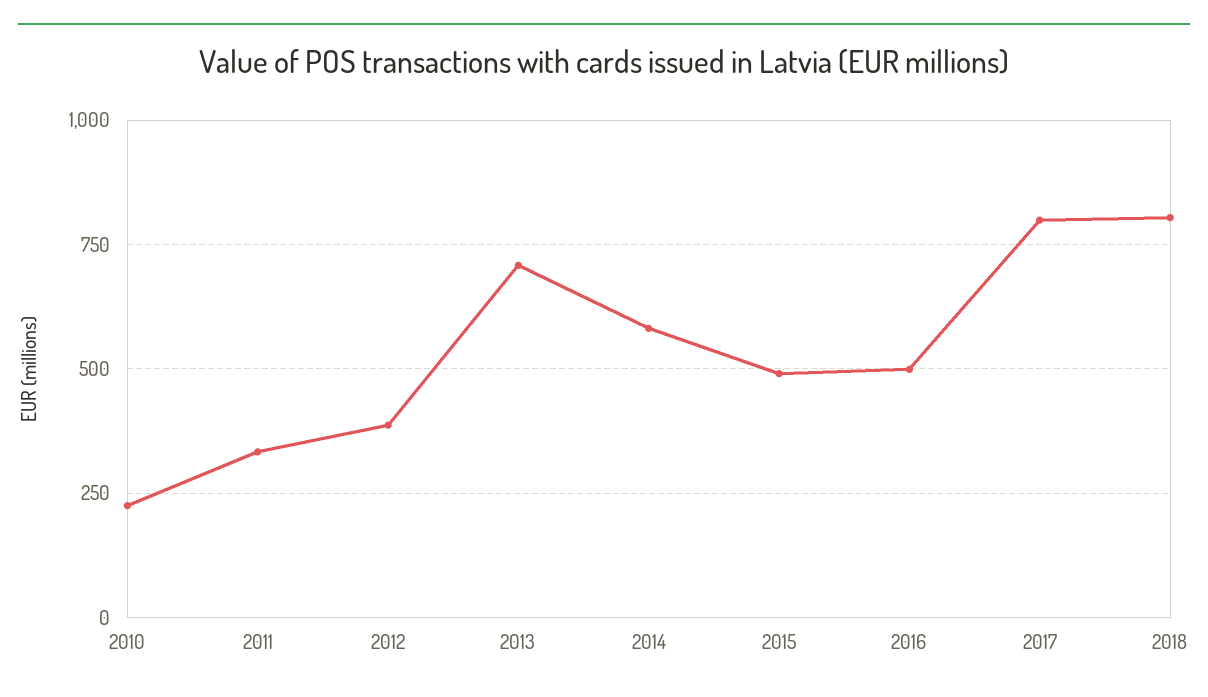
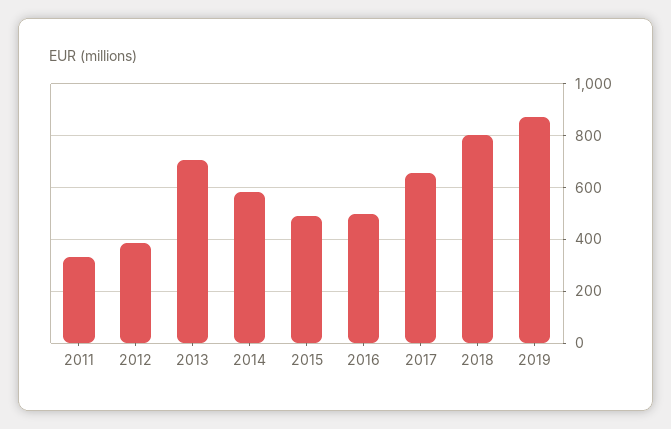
2010: 225 -> none
2017: 800 -> 650
2019: none -> 875

